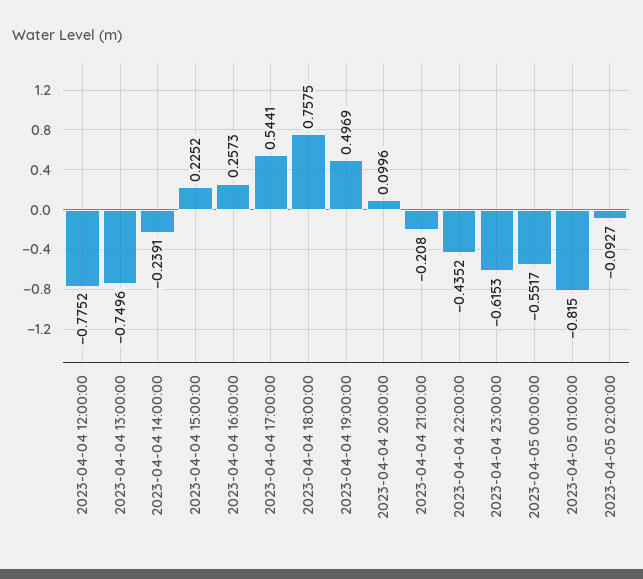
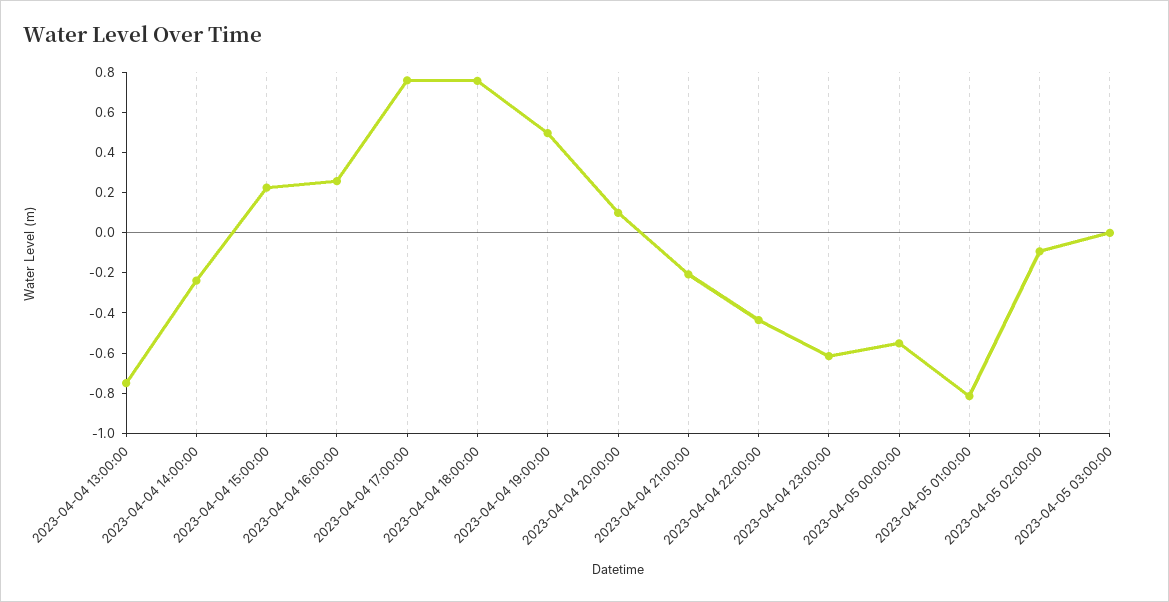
2023-04-04 12:00:00: -0.7752 -> none
2023-04-04 17:00:00: 0.5441 -> 0.75
2023-04-05 03:00:00: none -> 0

